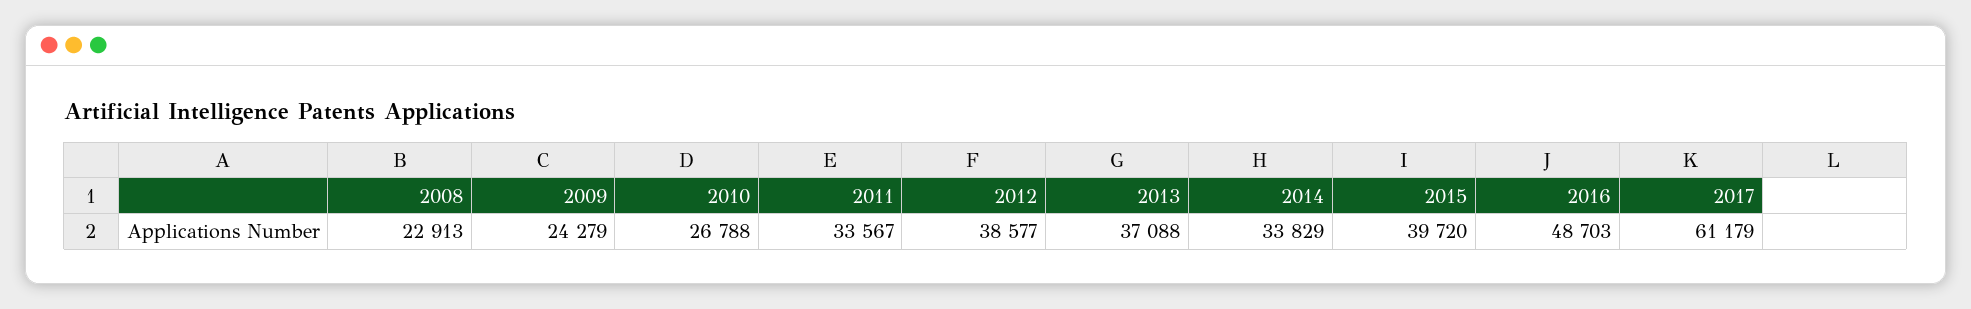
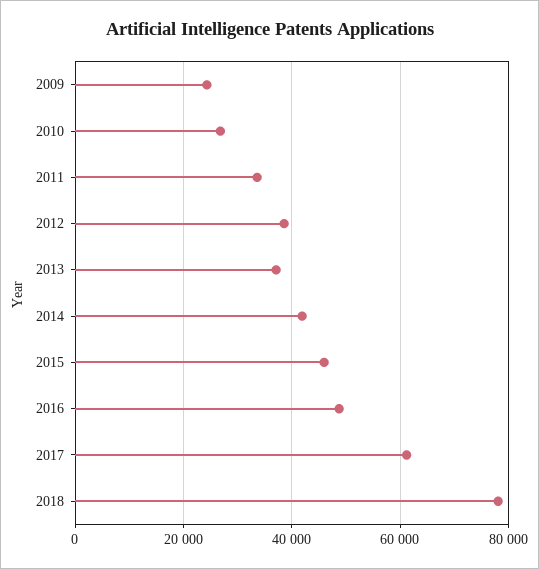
2008: 22913 -> none
2014: 33829 -> 42000
2015: 39720 -> 46000
2018: none -> 78000

